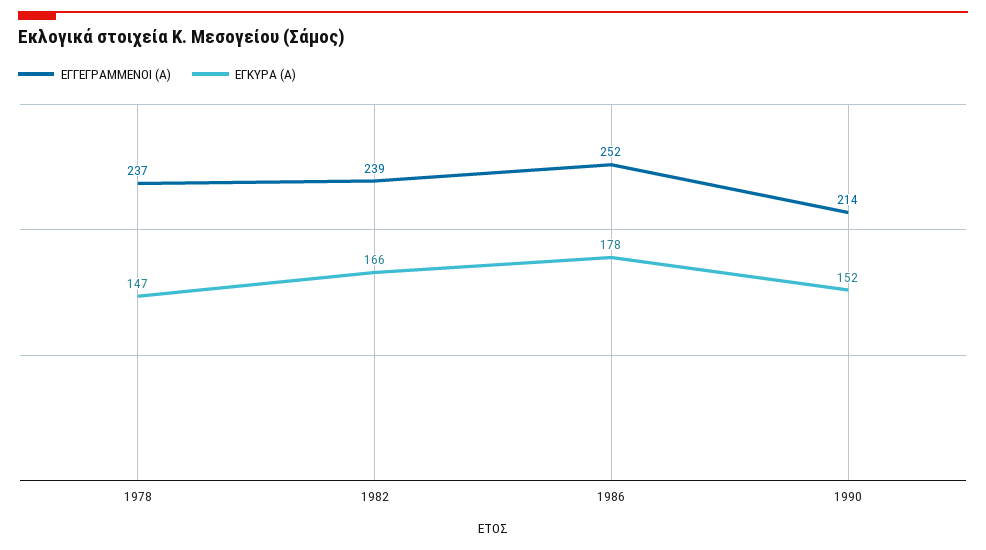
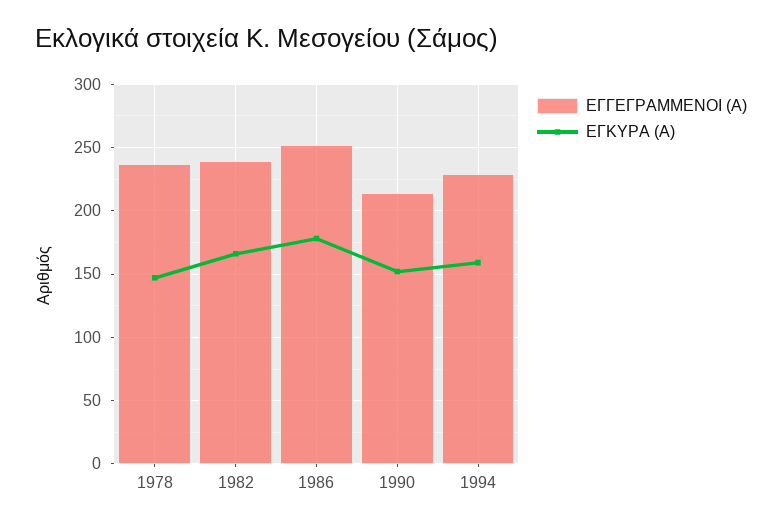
ΕΓΓΕΓΡΑΜΜΕΝΟΙ (Α), 1994: none -> 230
ΕΓΚΥΡΑ (Α), 1994: none -> 160

